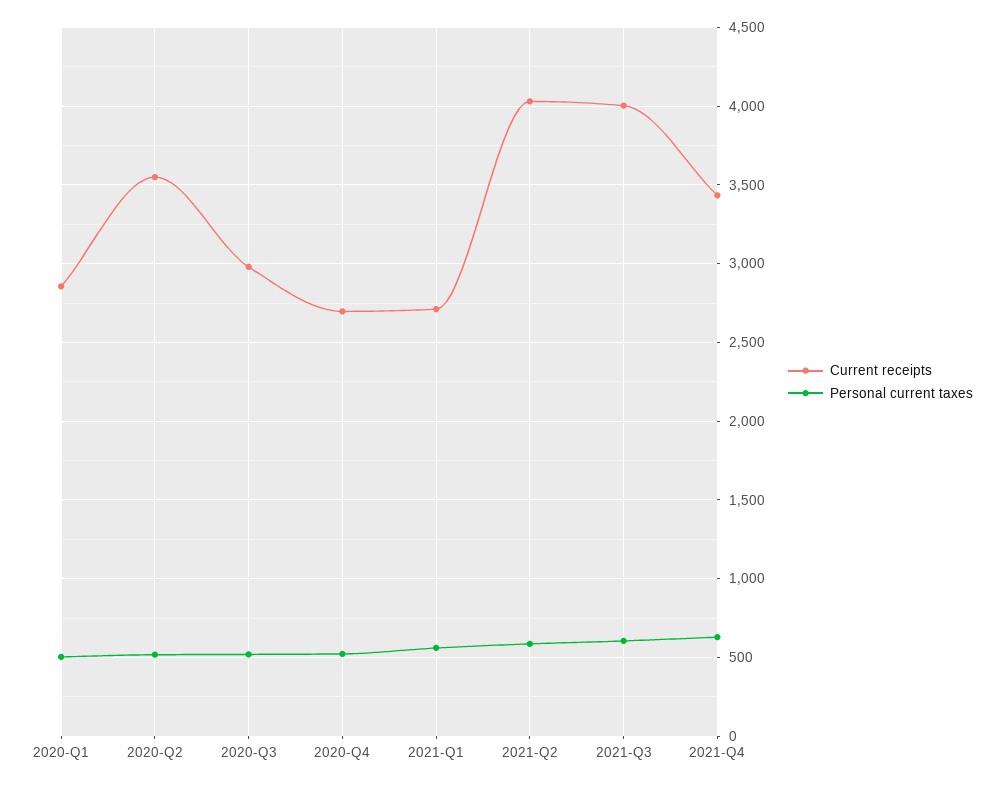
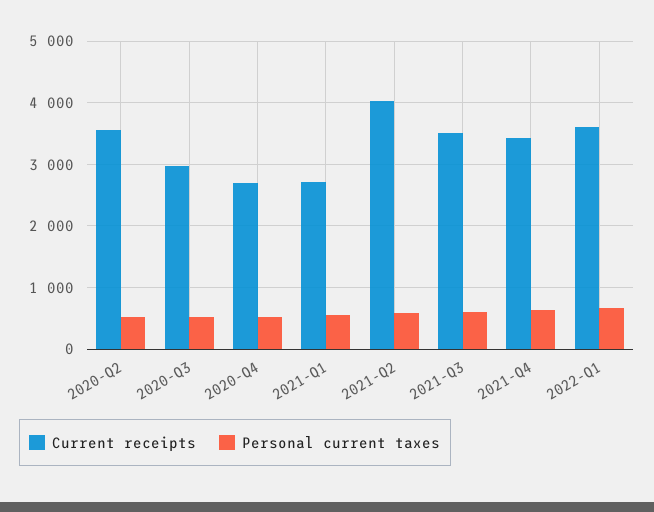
Current receipts, 2020-Q1: 2850 -> none
Personal current taxes, 2020-Q1: 500 -> none
Current receipts, 2021-Q3: 4000 -> 3500
Current receipts, 2022-Q1: none -> 3600
Personal current taxes, 2022-Q1: none -> 700

